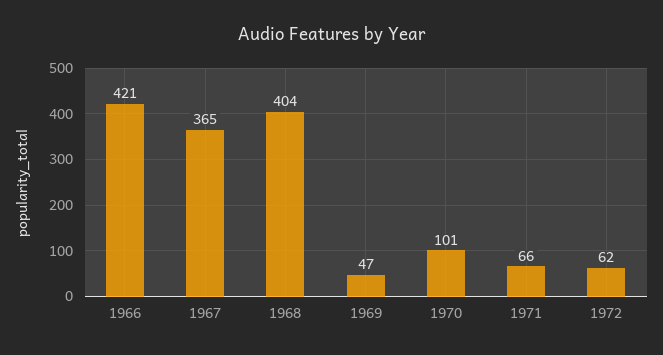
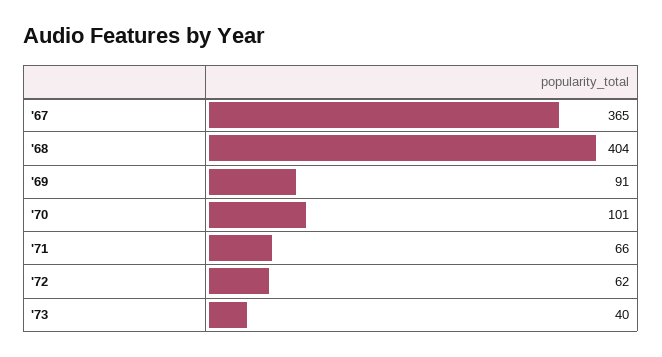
1966: 421 -> none
1969: 47 -> 91
'73: none -> 40

